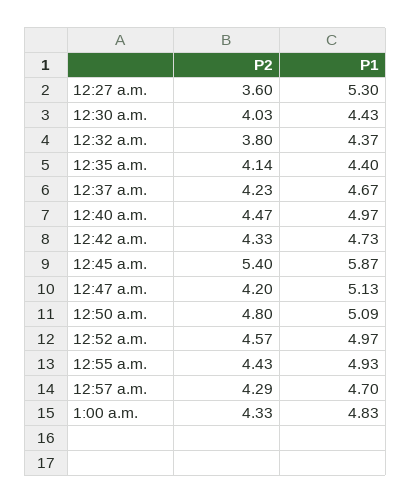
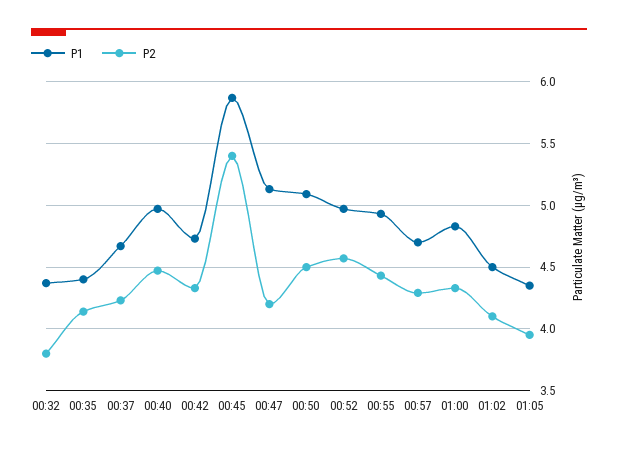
P2, 12:27 a.m.: 3.6 -> none
P1, 12:27 a.m.: 5.3 -> none
P2, 12:30 a.m.: 4.03 -> none
P1, 12:30 a.m.: 4.43 -> none
P2, 12:50 a.m.: 4.8 -> 4.5
P1, 01:02: none -> 4.5
P2, 01:02: none -> 4.1
P1, 01:05: none -> 4.35
P2, 01:05: none -> 3.95

